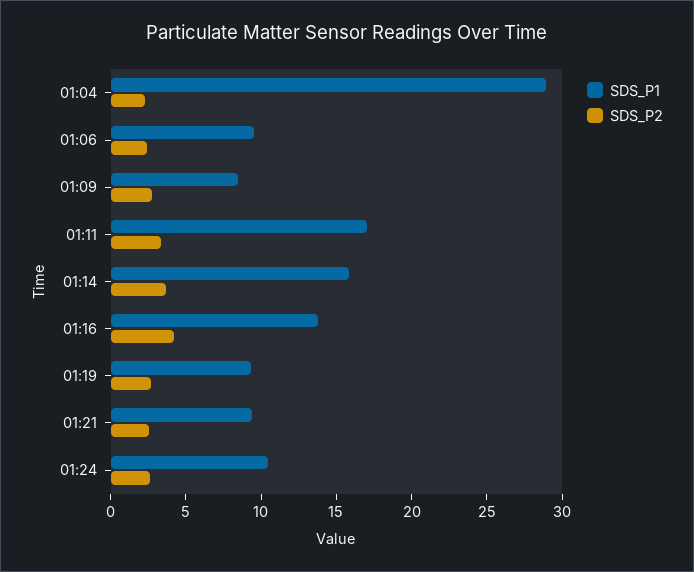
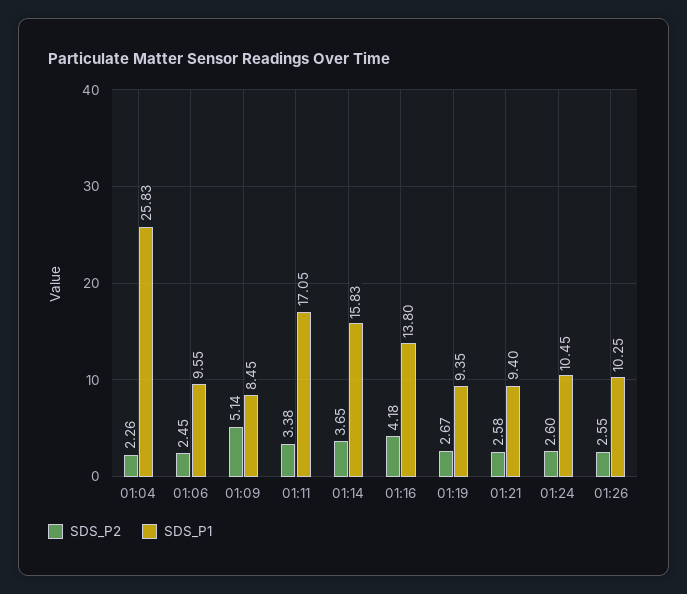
SDS_P1, 01:04: 29 -> 25.83
SDS_P2, 01:09: 3 -> 5.14
SDS_P2, 01:26: none -> 2.55
SDS_P1, 01:26: none -> 10.25

